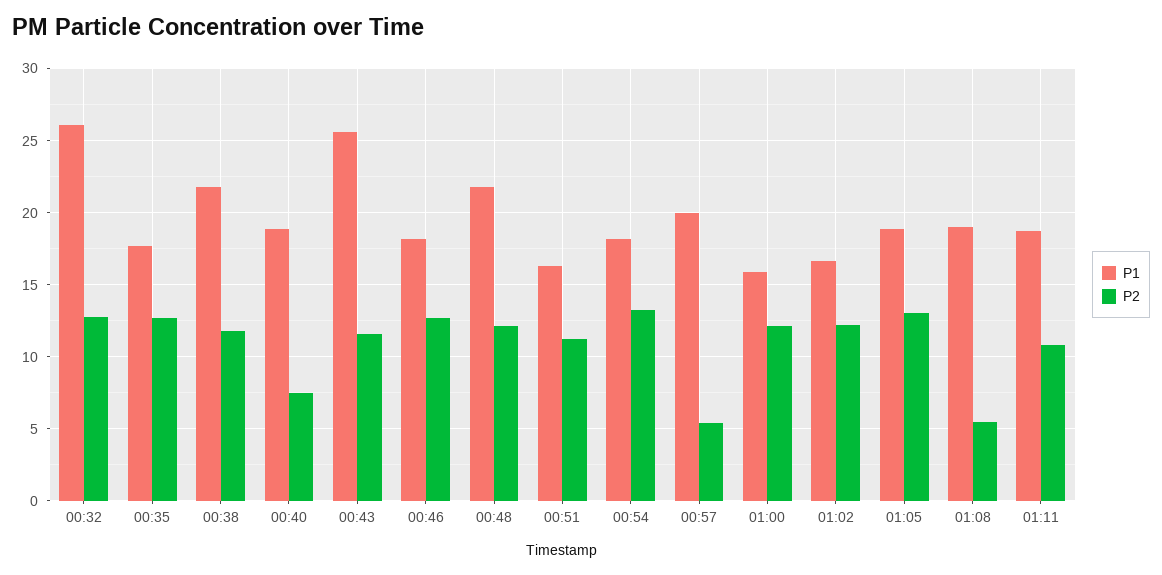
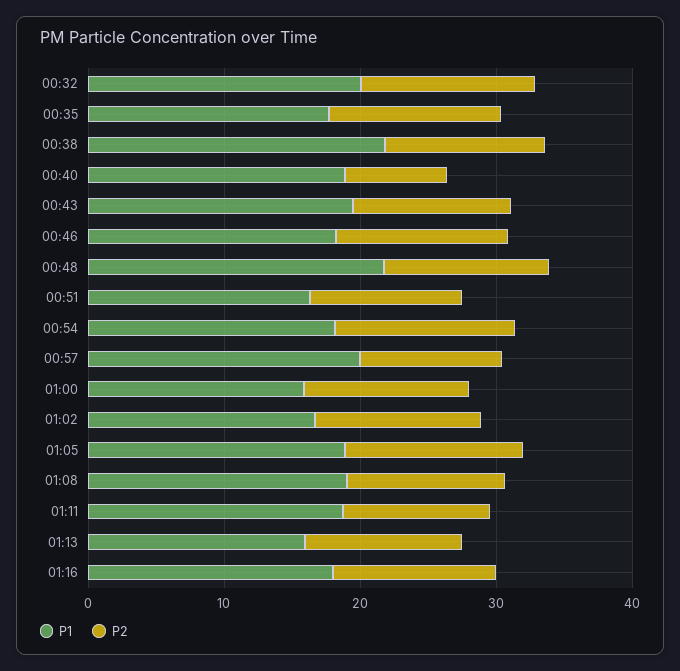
P1, 00:32: 26 -> 20
P1, 00:43: 25.5 -> 20
P2, 00:57: 5.5 -> 10
P2, 01:08: 5.5 -> 12
P1, 01:13: none -> 16
P2, 01:13: none -> 12
P1, 01:16: none -> 18
P2, 01:16: none -> 12

